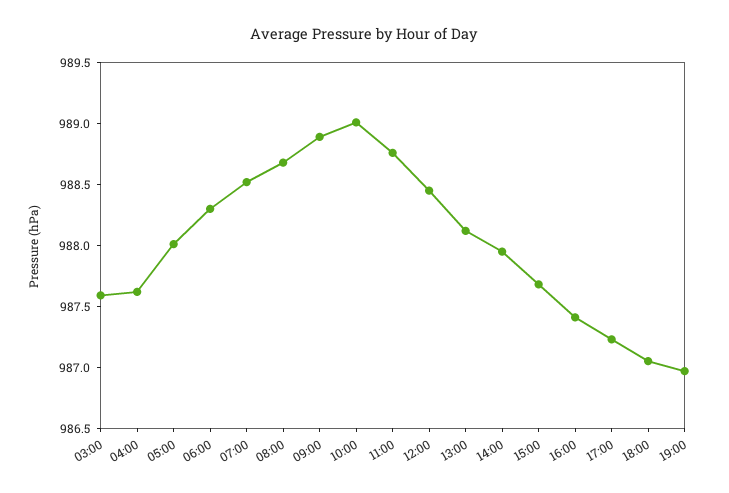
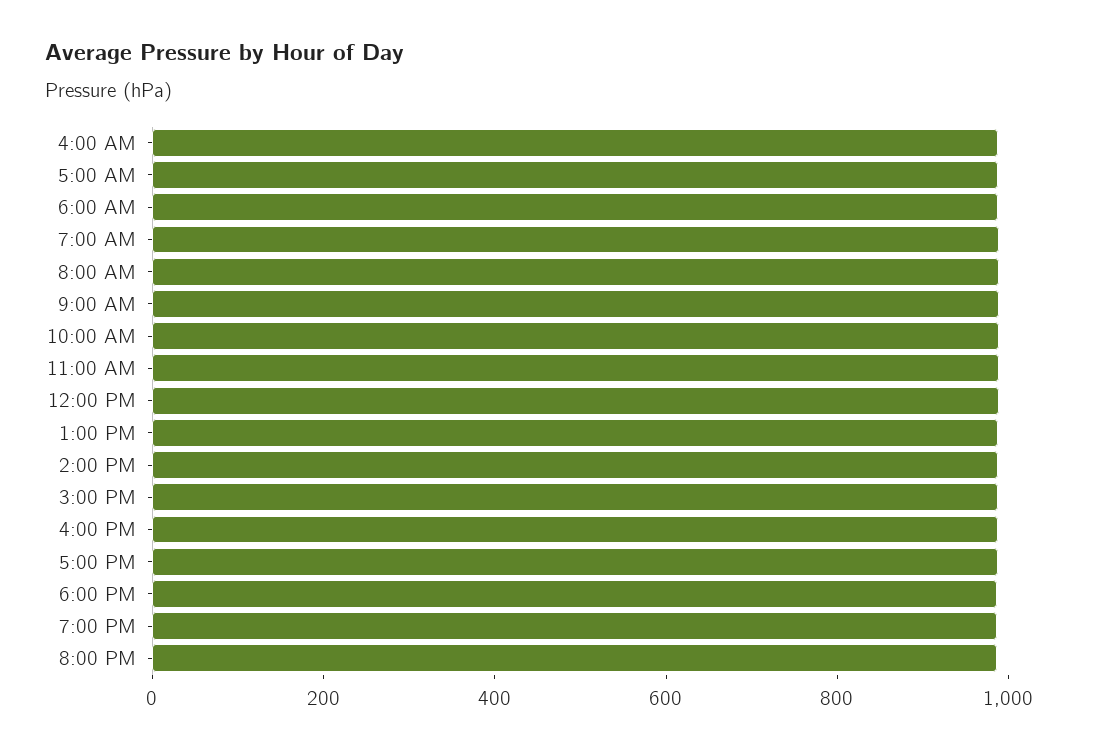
03:00: 987.6 -> none
8:00 PM: none -> 1000

